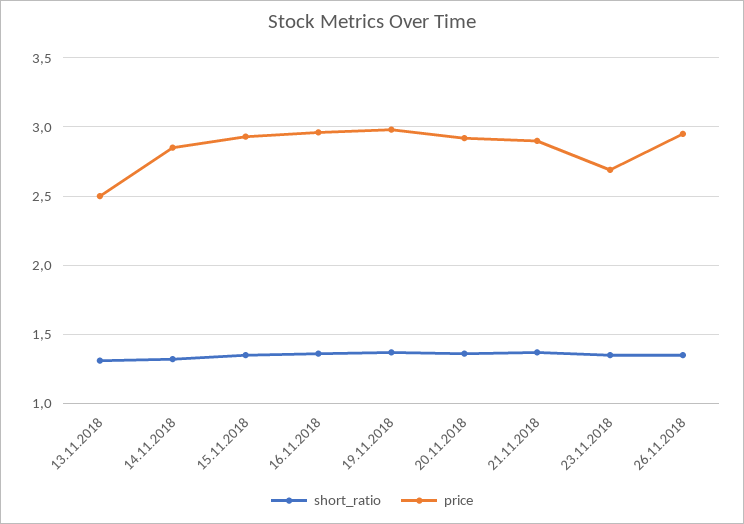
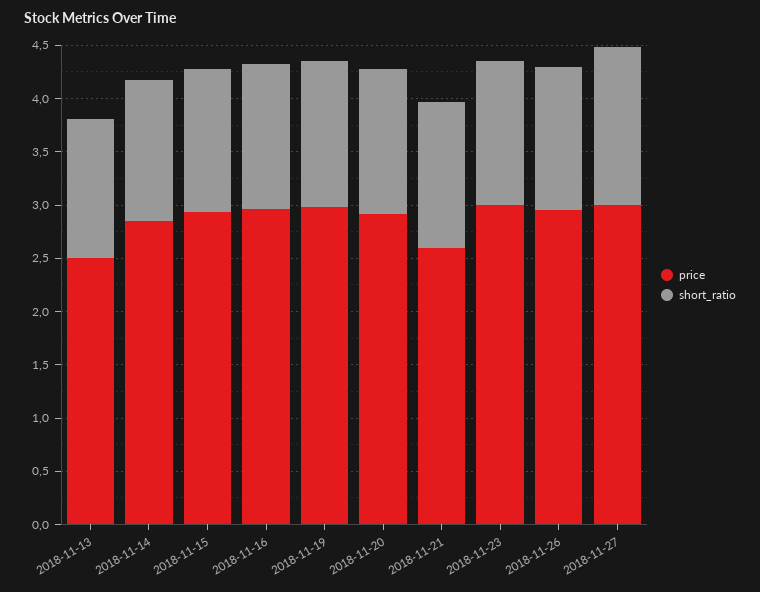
price, 21.11.2018: 2.9 -> 2.6
price, 23.11.2018: 2.7 -> 3
price, 2018-11-27: none -> 3
short_ratio, 2018-11-27: none -> 1.5

